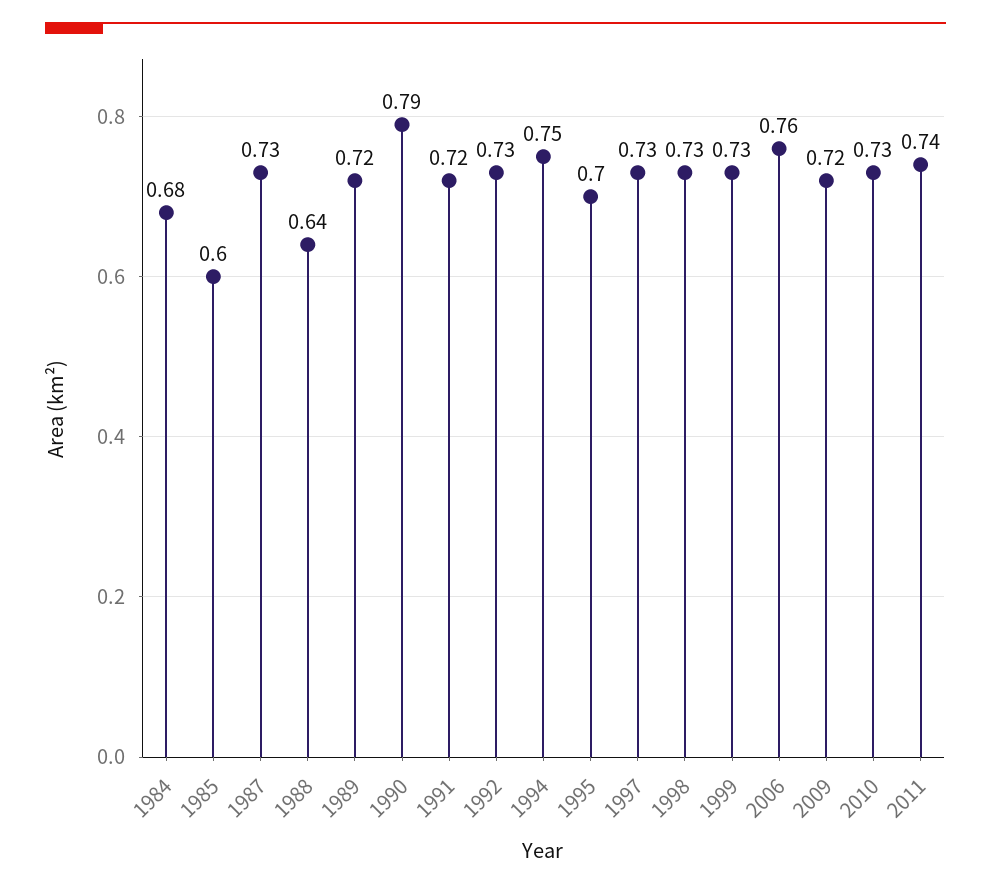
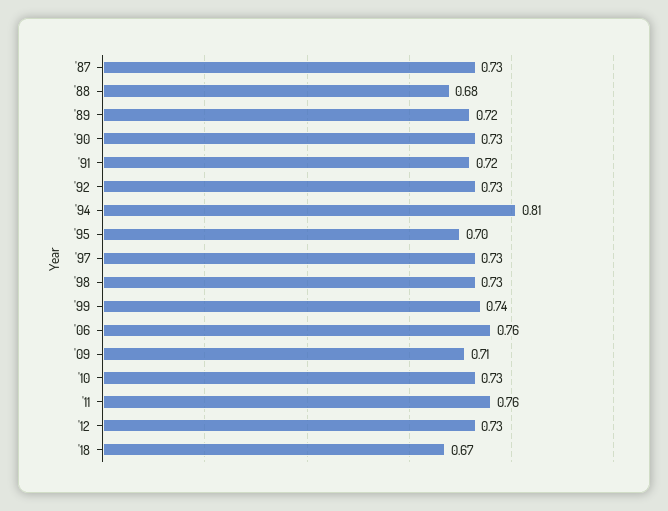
1984: 0.68 -> none
1985: 0.6 -> none
1988: 0.64 -> 0.68
1990: 0.79 -> 0.73
1994: 0.75 -> 0.81
1999: 0.73 -> 0.74
2009: 0.72 -> 0.71
2011: 0.74 -> 0.76
'12: none -> 0.73
'18: none -> 0.67

